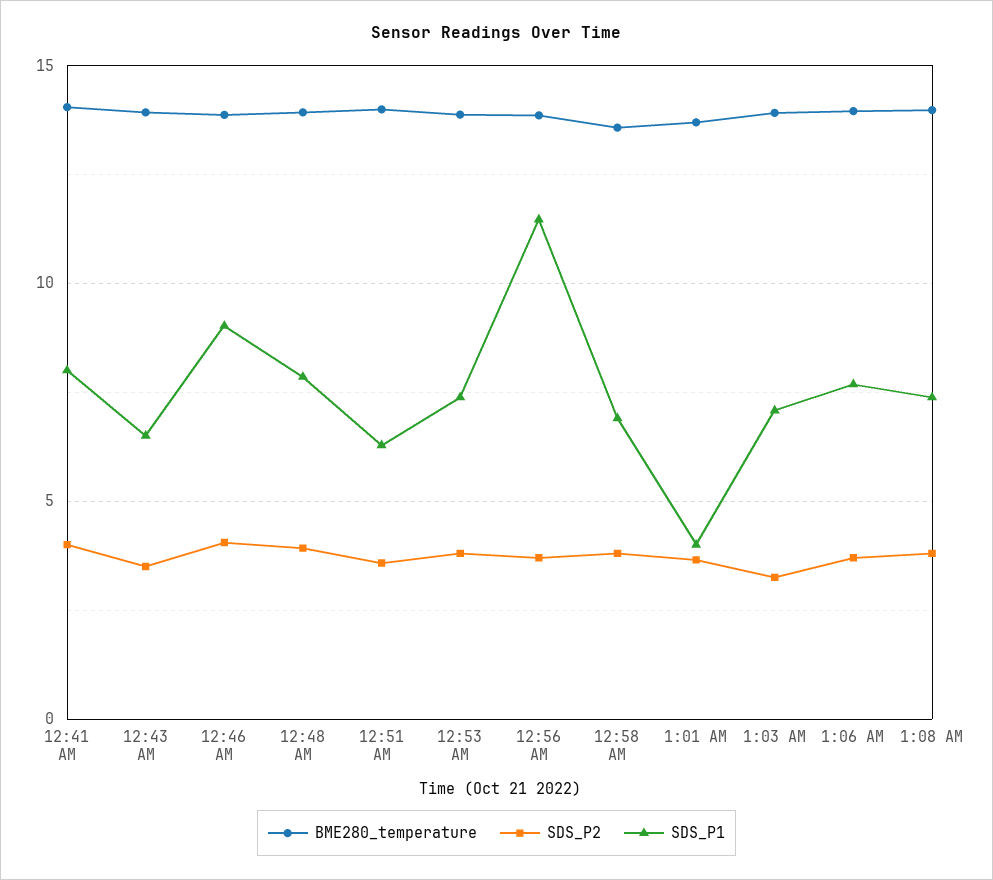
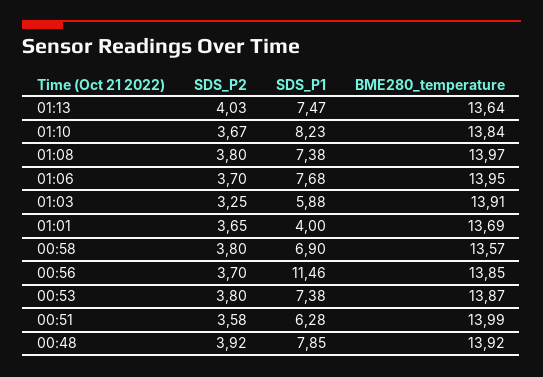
BME280_temperature, 12:41 AM: 14 -> none
SDS_P2, 12:41 AM: 4 -> none
SDS_P1, 12:41 AM: 8 -> none
BME280_temperature, 12:43 AM: 14 -> none
SDS_P2, 12:43 AM: 3.5 -> none
SDS_P1, 12:43 AM: 6.5 -> none
BME280_temperature, 12:46 AM: 14 -> none
SDS_P2, 12:46 AM: 4 -> none
SDS_P1, 12:46 AM: 9 -> none
SDS_P1, 1:03 AM: 7 -> 5.88
SDS_P2, 01:13: none -> 4.03
SDS_P1, 01:13: none -> 7.47
BME280_temperature, 01:13: none -> 13.64
SDS_P2, 01:10: none -> 3.67
SDS_P1, 01:10: none -> 8.23
BME280_temperature, 01:10: none -> 13.84

